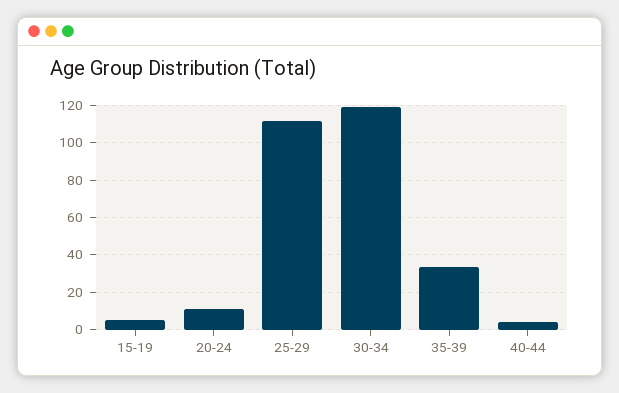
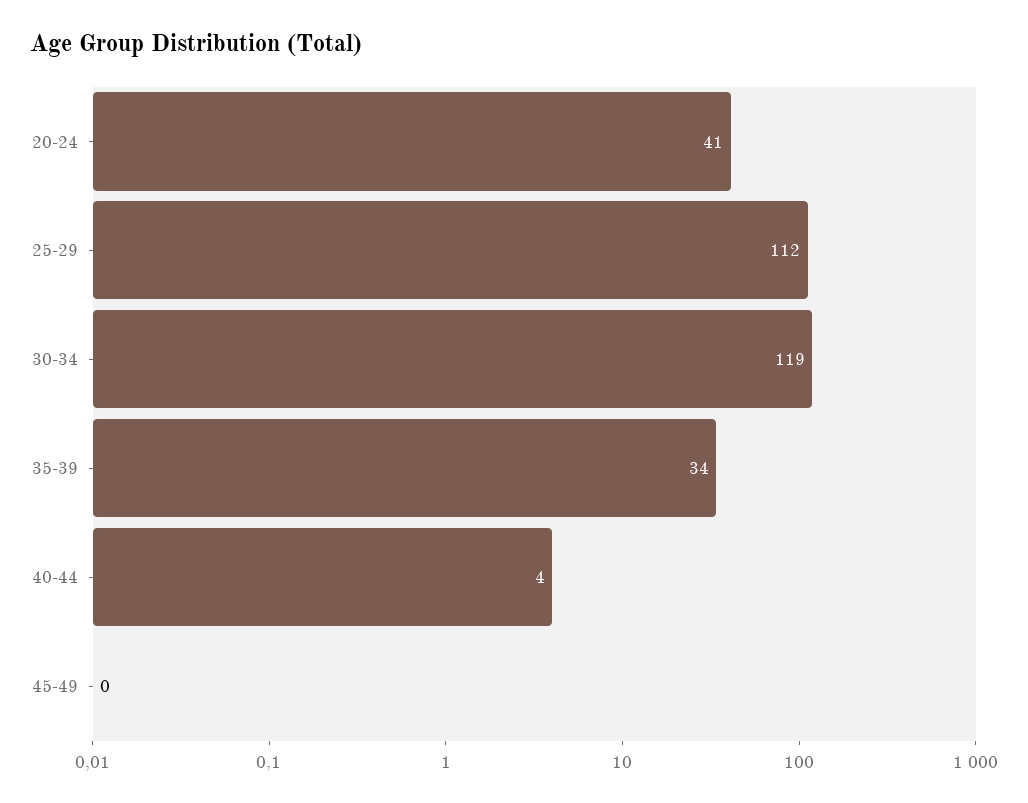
15-19: 5 -> none
20-24: 10 -> 41
45-49: none -> 0

